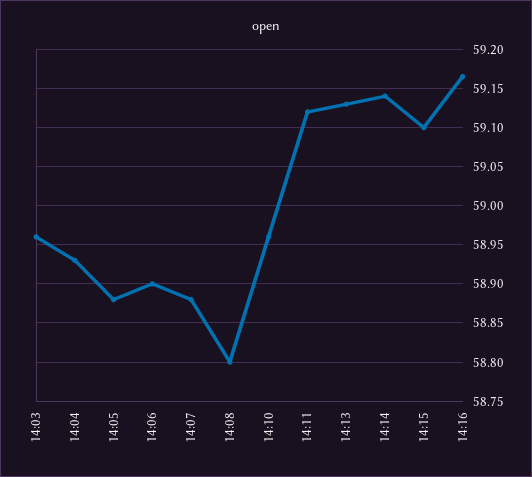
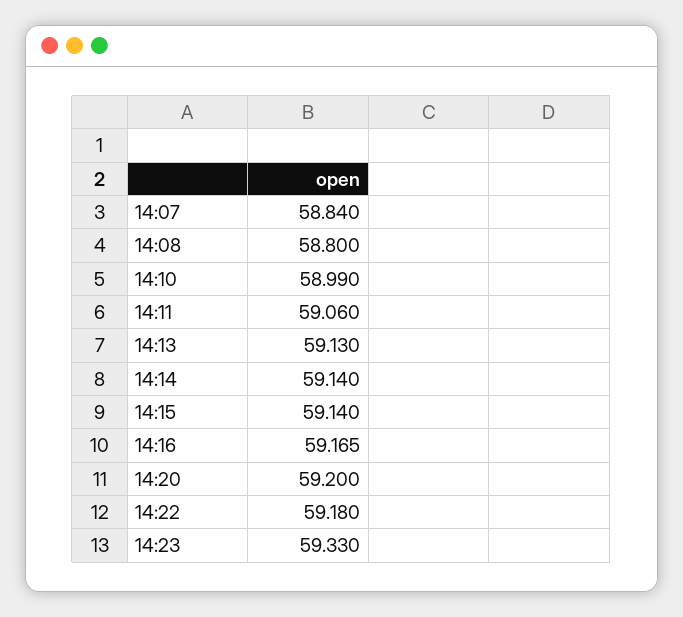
14:03: 58.96 -> none
14:04: 58.93 -> none
14:05: 58.88 -> none
14:06: 58.9 -> none
14:07: 58.88 -> 58.84
14:10: 58.96 -> 58.99
14:11: 59.12 -> 59.06
14:15: 59.1 -> 59.14
14:20: none -> 59.2
14:22: none -> 59.18
14:23: none -> 59.33

